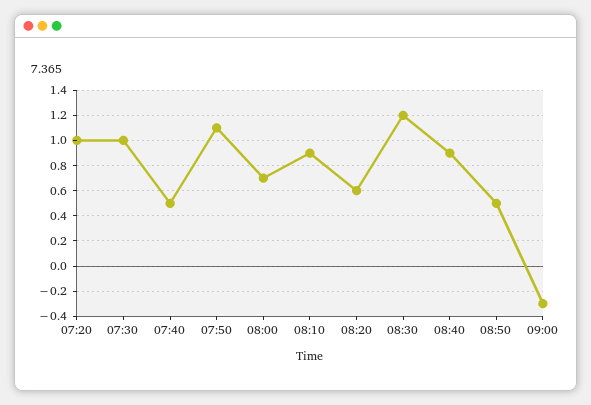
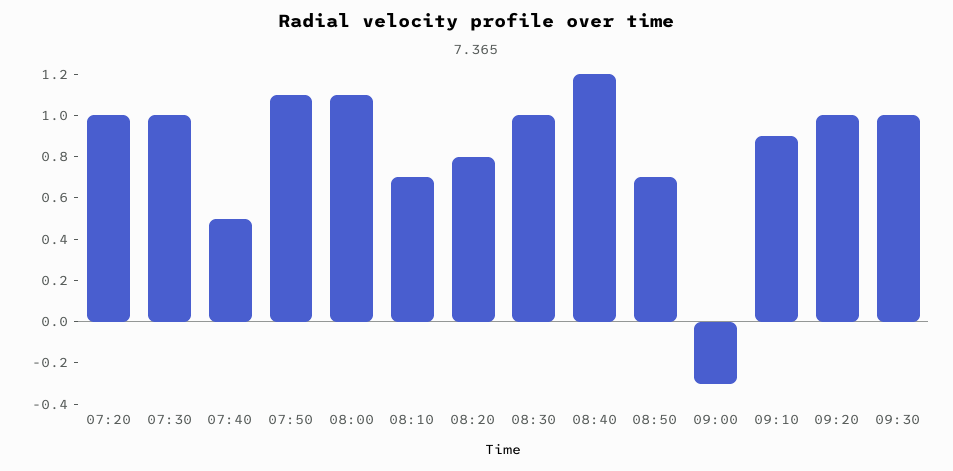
08:00: 0.7 -> 1.1
08:10: 0.9 -> 0.7
08:20: 0.6 -> 0.8
08:30: 1.2 -> 1
08:40: 0.9 -> 1.2
08:50: 0.5 -> 0.7
09:10: none -> 0.9
09:20: none -> 1
09:30: none -> 1

